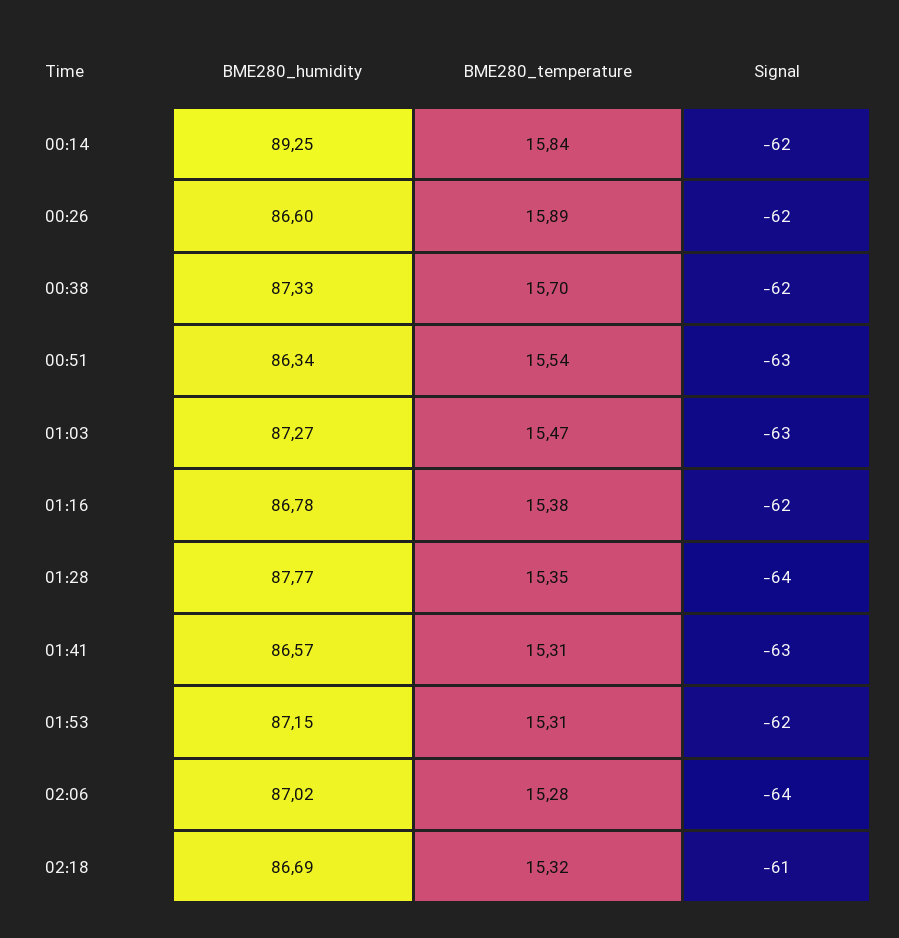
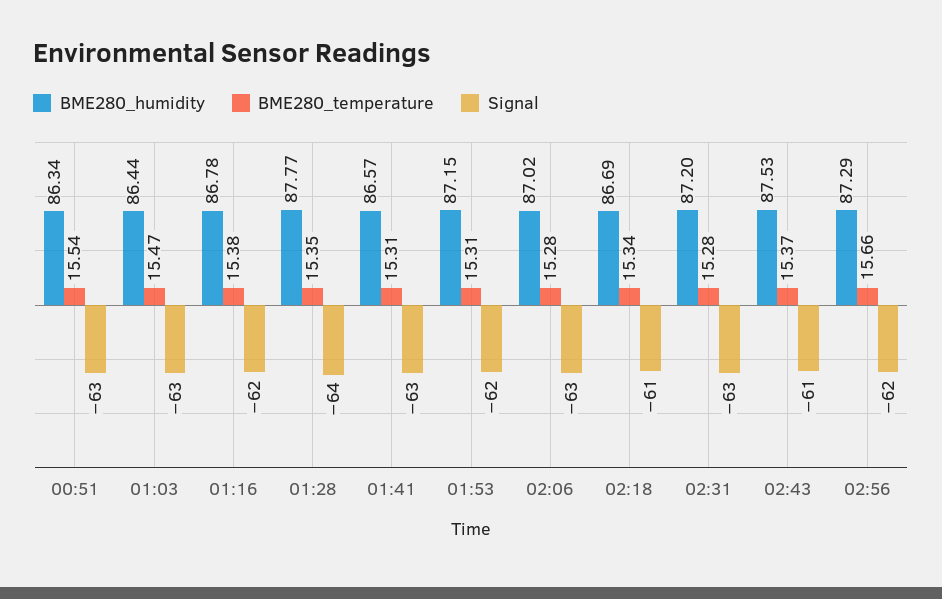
BME280_humidity, 00:14: 89.25 -> none
BME280_temperature, 00:14: 15.84 -> none
Signal, 00:14: -62 -> none
BME280_humidity, 00:26: 86.6 -> none
BME280_temperature, 00:26: 15.89 -> none
Signal, 00:26: -62 -> none
BME280_humidity, 00:38: 87.33 -> none
BME280_temperature, 00:38: 15.7 -> none
Signal, 00:38: -62 -> none
BME280_humidity, 01:03: 87.27 -> 86.44
Signal, 02:06: -64 -> -63
BME280_temperature, 02:18: 15.32 -> 15.34
BME280_humidity, 02:31: none -> 87.2
BME280_temperature, 02:31: none -> 15.28
Signal, 02:31: none -> -63
BME280_humidity, 02:43: none -> 87.53
BME280_temperature, 02:43: none -> 15.37
Signal, 02:43: none -> -61
BME280_humidity, 02:56: none -> 87.29
BME280_temperature, 02:56: none -> 15.66
Signal, 02:56: none -> -62

